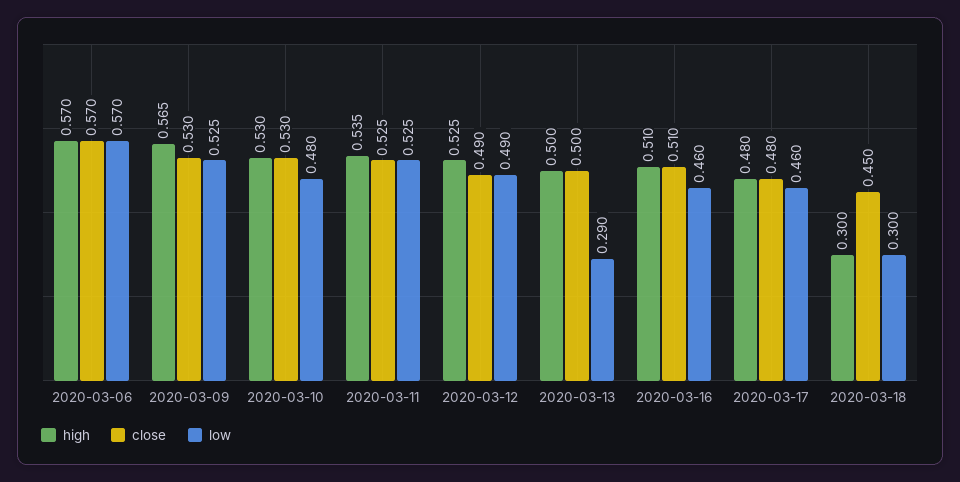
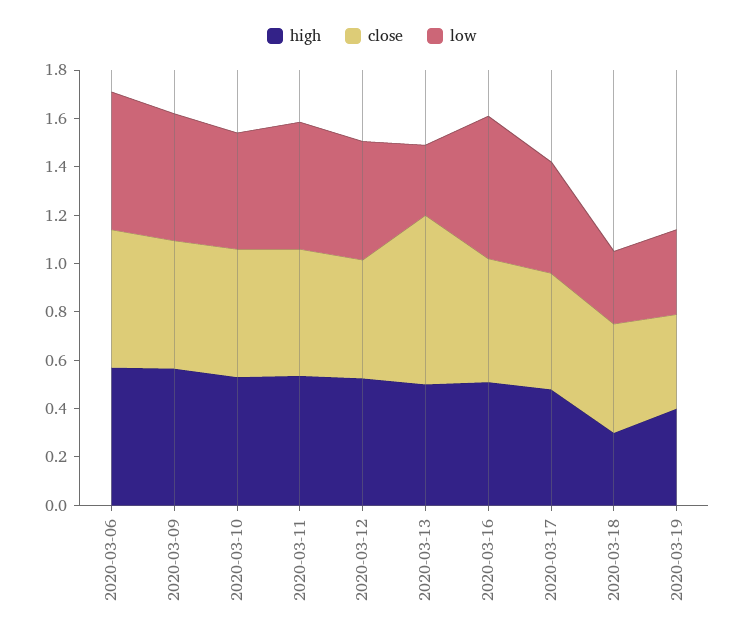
close, 2020-03-13: 0.5 -> 0.7
low, 2020-03-16: 0.46 -> 0.6
high, 2020-03-19: none -> 0.4
close, 2020-03-19: none -> 0.4
low, 2020-03-19: none -> 0.35

